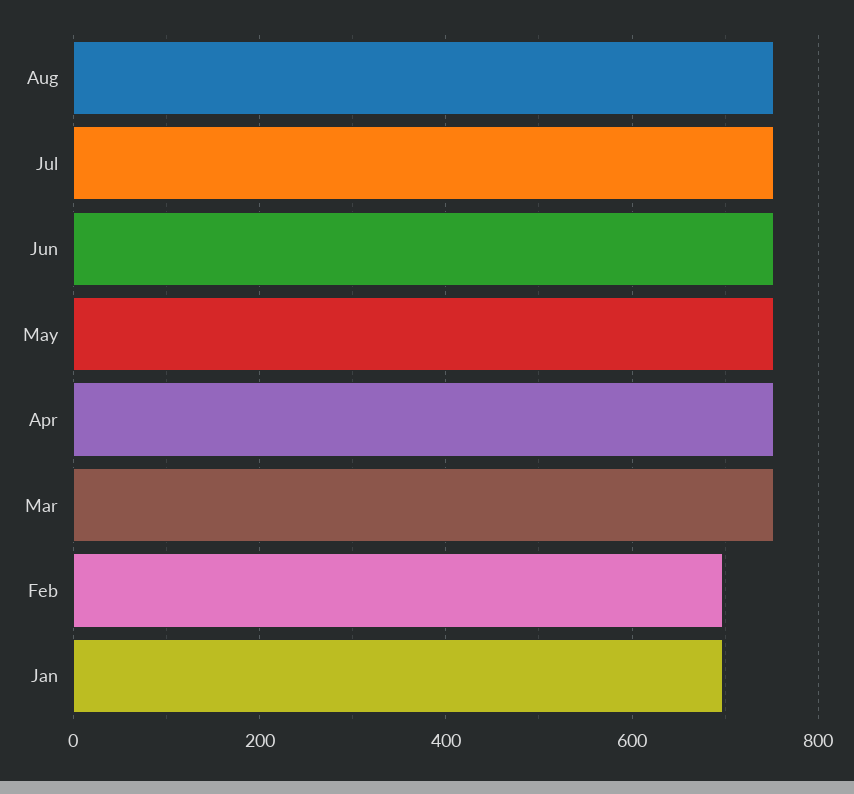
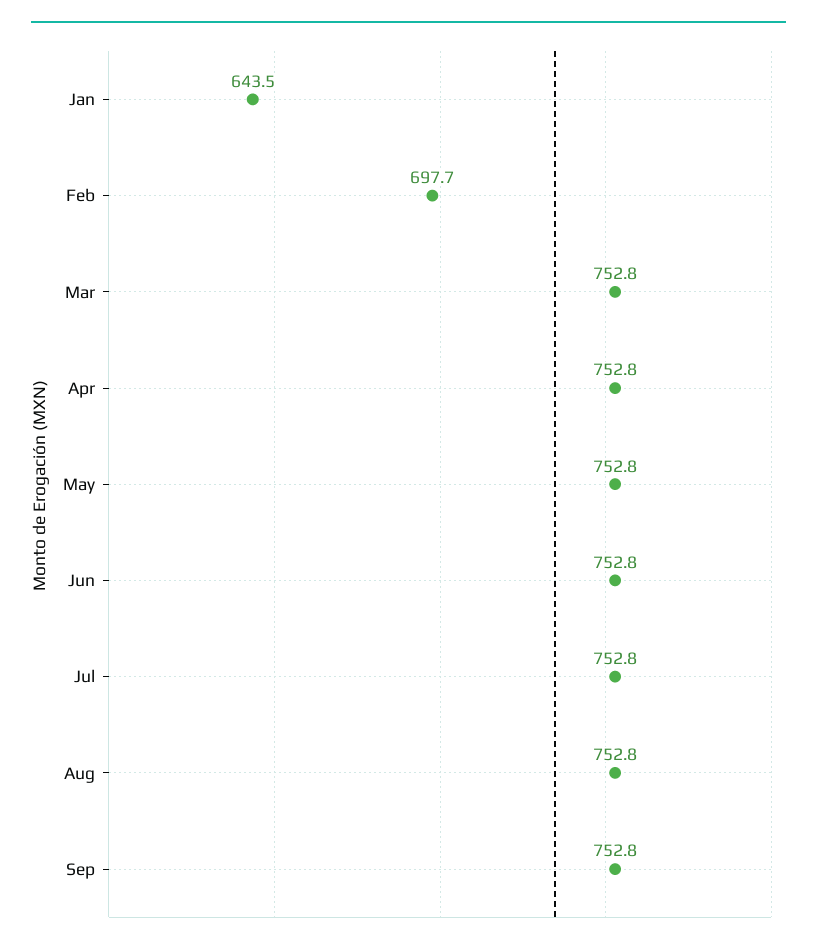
Jan: 700 -> 643.5
Sep: none -> 752.8

